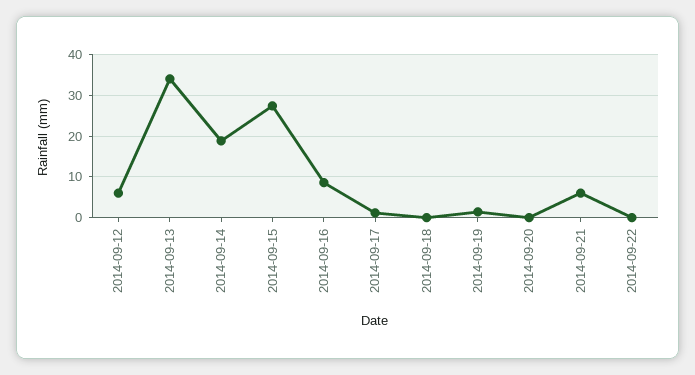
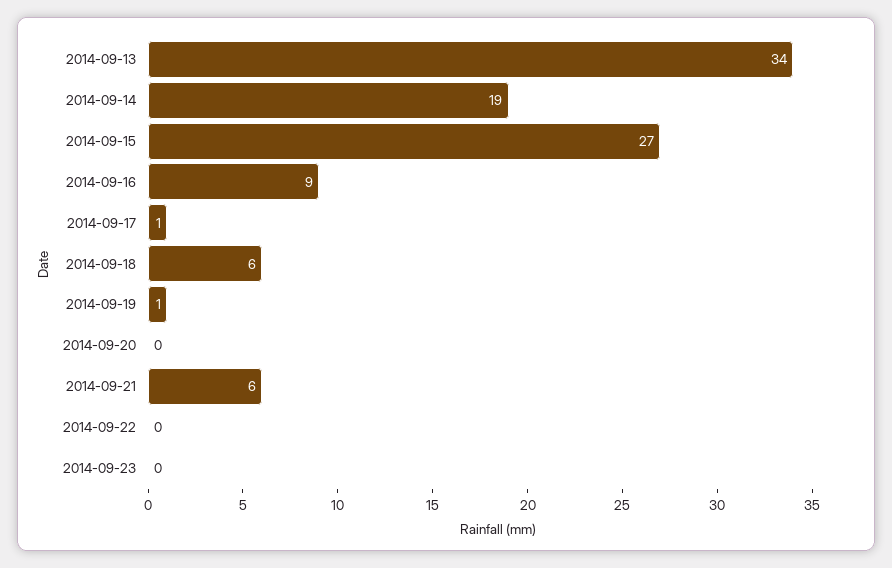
2014-09-12: 6 -> none
2014-09-18: 0 -> 6
2014-09-23: none -> 0

